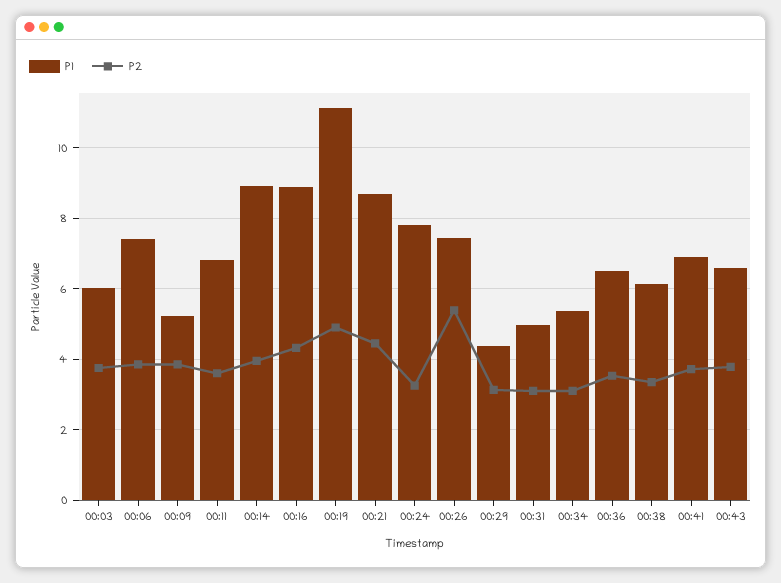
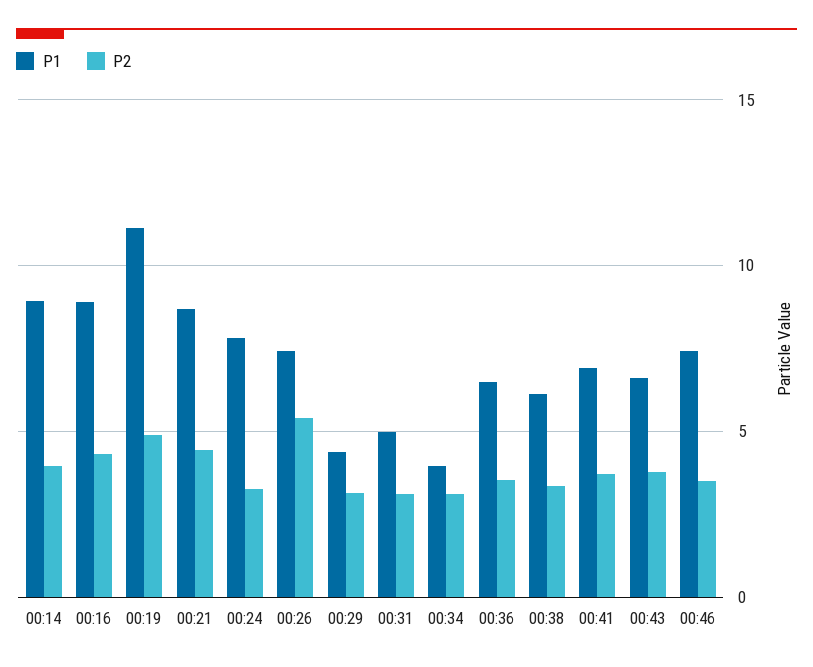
P1, 00:03: 6 -> none
P2, 00:03: 3.8 -> none
P1, 00:06: 7.4 -> none
P2, 00:06: 3.8 -> none
P1, 00:09: 5.2 -> none
P2, 00:09: 3.8 -> none
P1, 00:11: 6.8 -> none
P2, 00:11: 3.6 -> none
P1, 00:34: 5.4 -> 4
P1, 00:46: none -> 7.5
P2, 00:46: none -> 3.5

